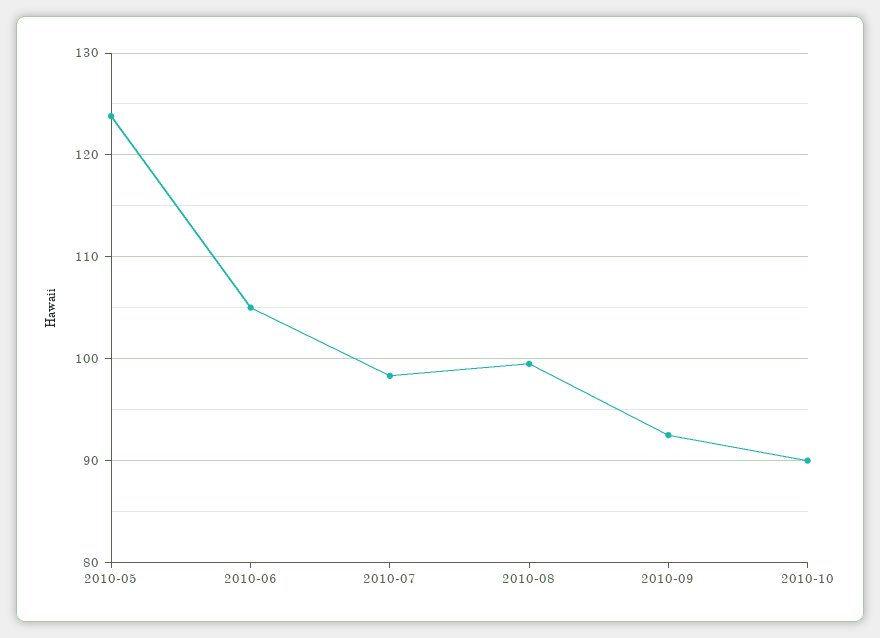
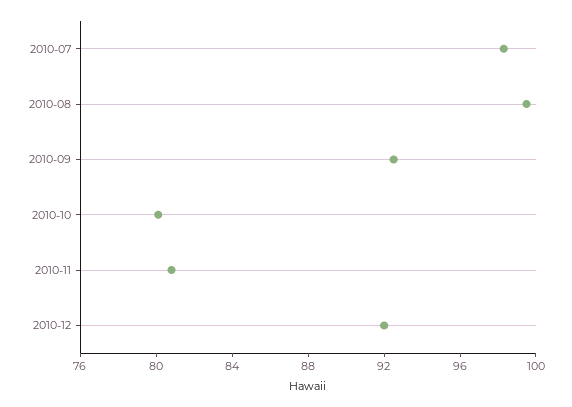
2010-05: 124 -> none
2010-06: 105 -> none
2010-10: 90 -> 80
2010-11: none -> 81
2010-12: none -> 92

